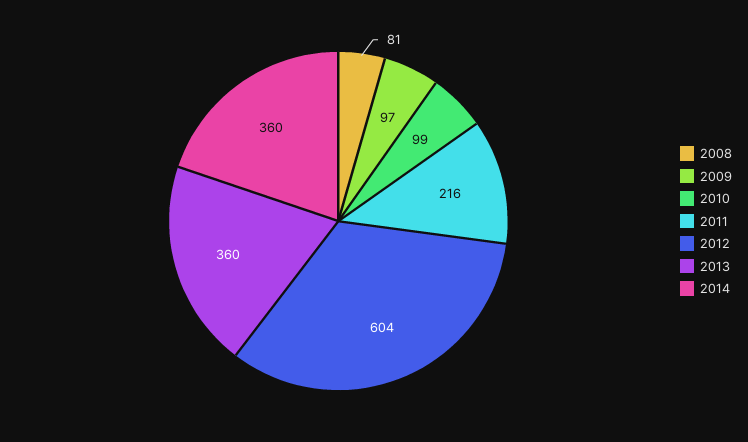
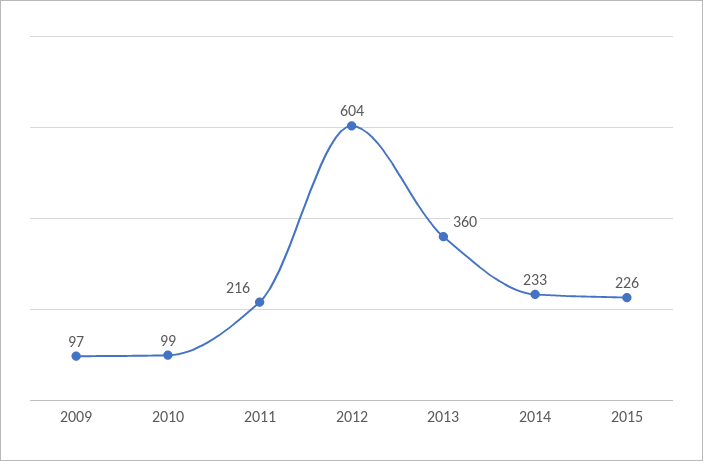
2008: 81 -> none
2014: 360 -> 233
2015: none -> 226

